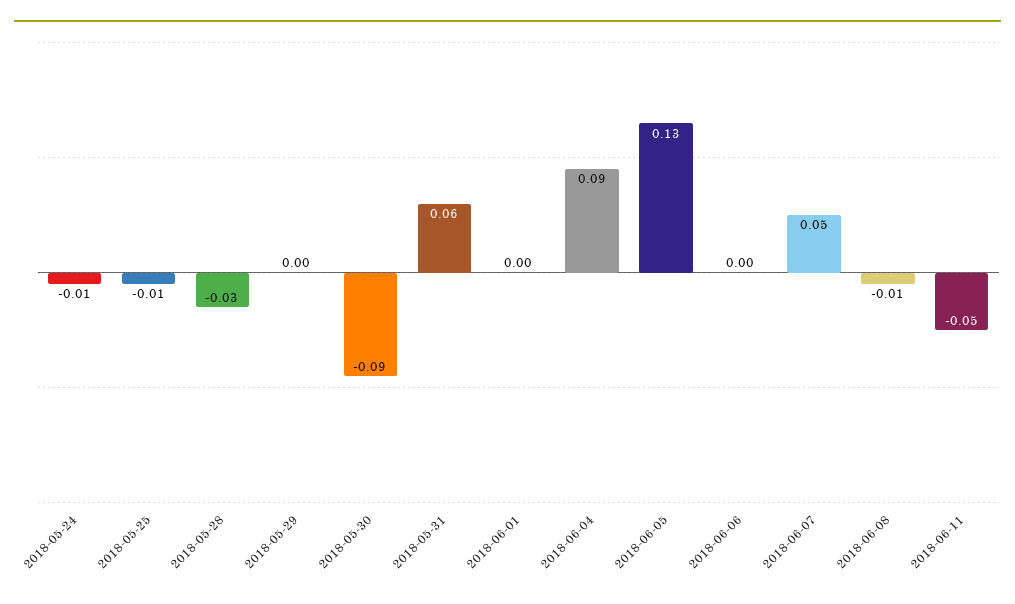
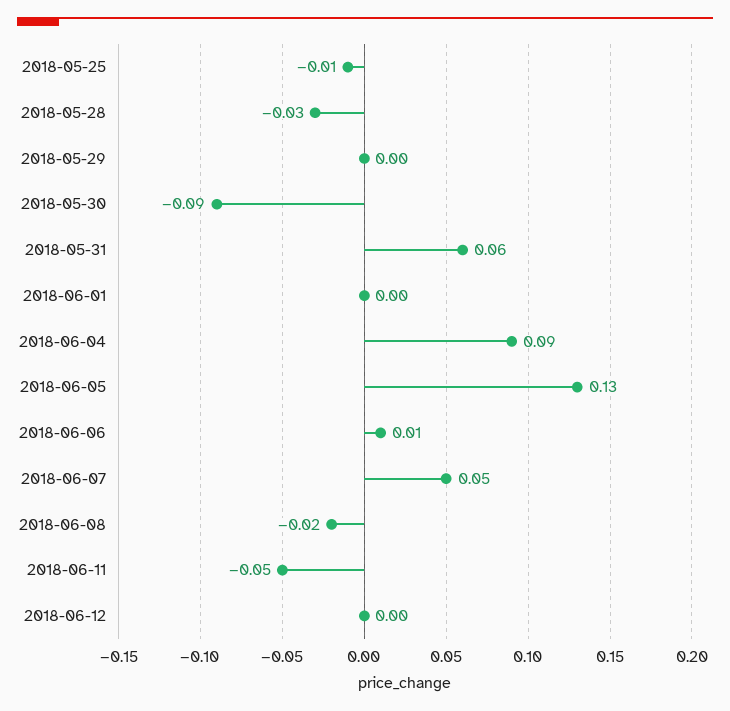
2018-05-24: -0.01 -> none
2018-06-06: 0 -> 0.01
2018-06-08: -0.01 -> -0.02
2018-06-12: none -> 0

